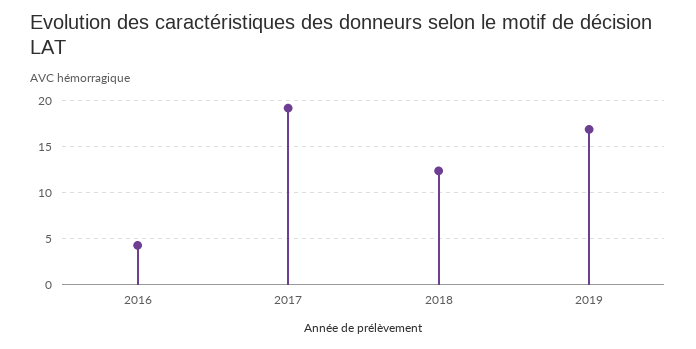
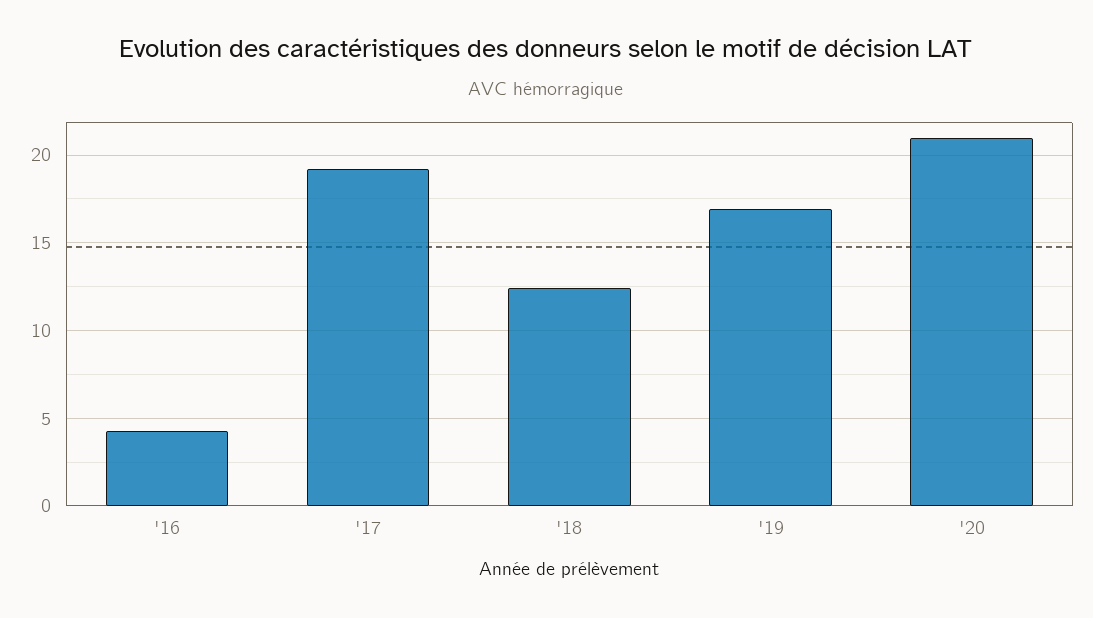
'20: none -> 21

